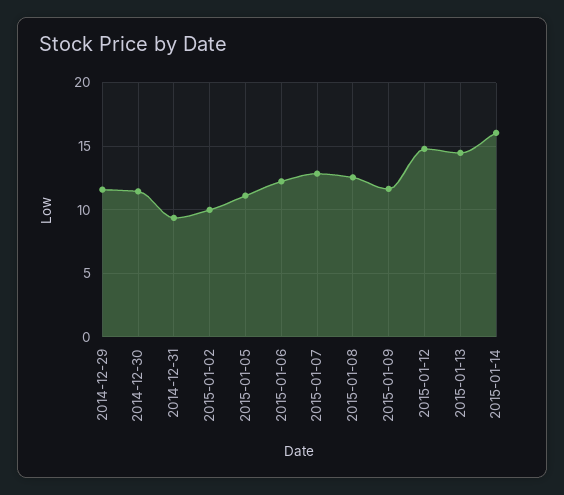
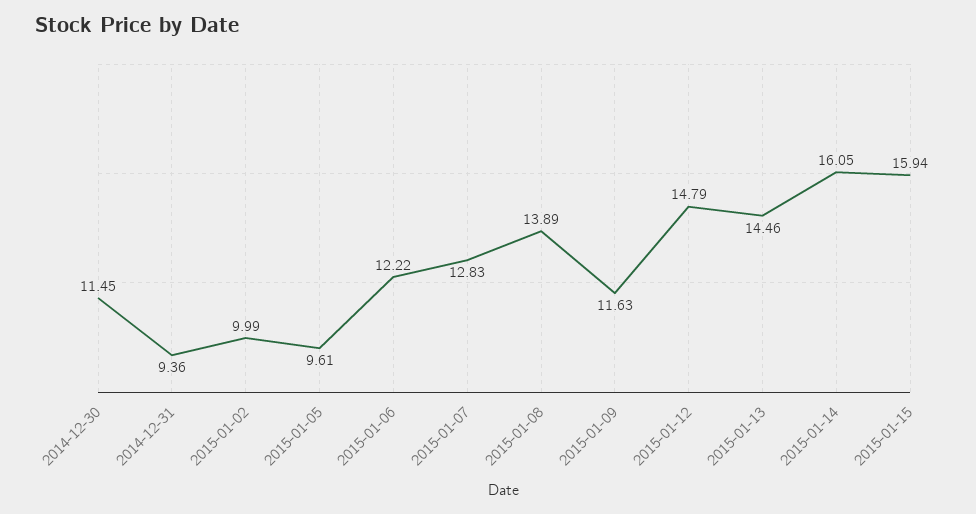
2014-12-29: 11.5 -> none
2015-01-05: 11 -> 9.61
2015-01-08: 12.5 -> 13.89
2015-01-15: none -> 15.94

